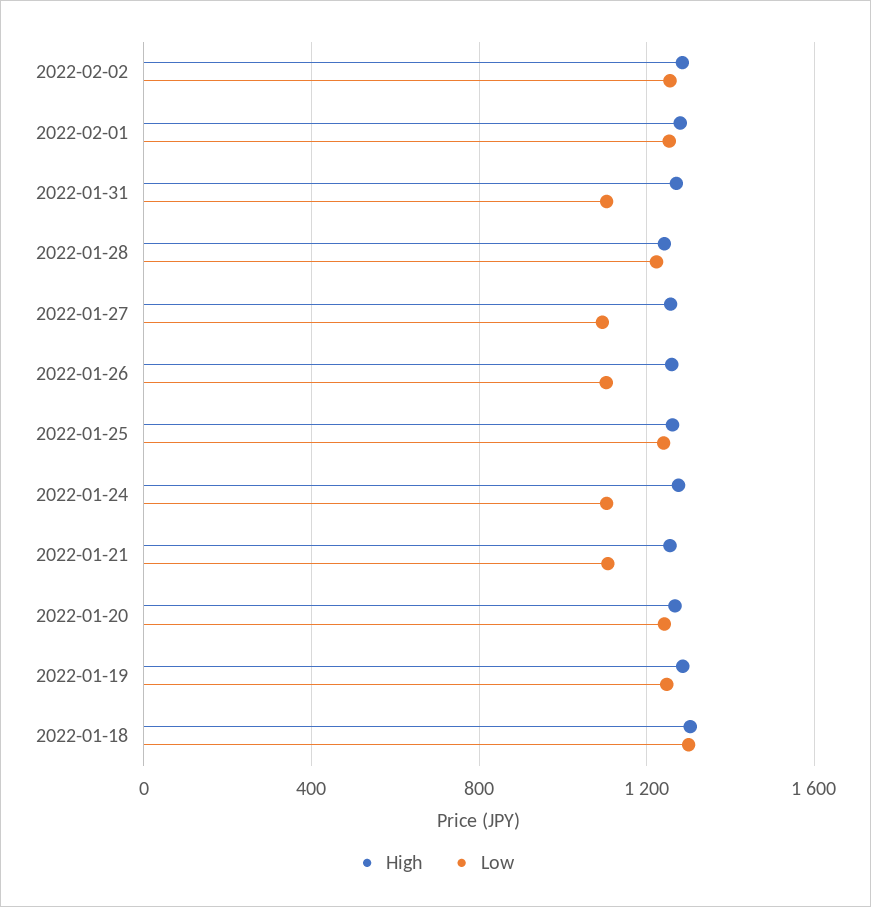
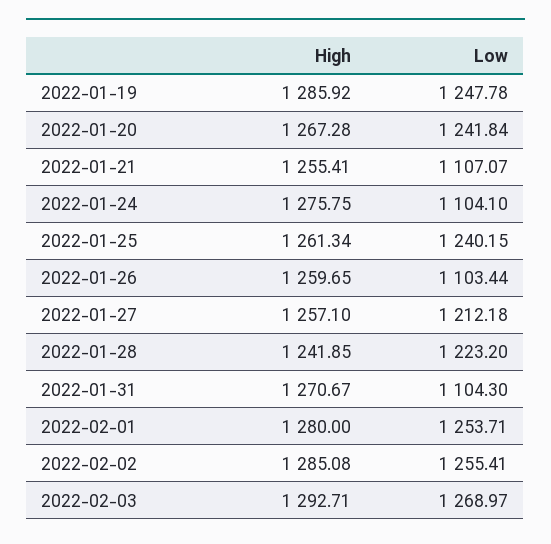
Low, 2022-01-27: 1100 -> 1212.18
High, 2022-01-18: 1300 -> none
Low, 2022-01-18: 1300 -> none
High, 2022-02-03: none -> 1292.71
Low, 2022-02-03: none -> 1268.97

